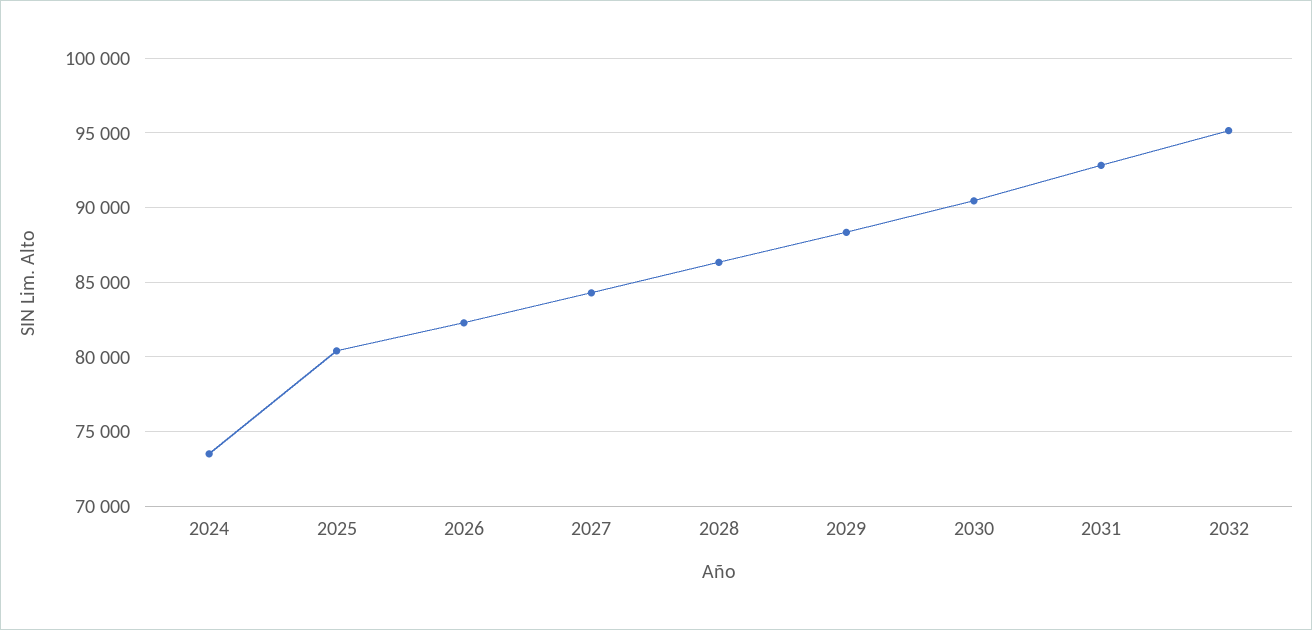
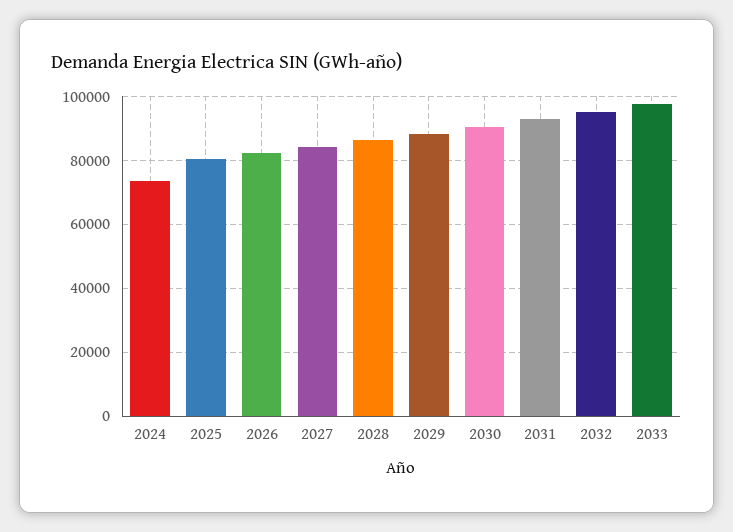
2033: none -> 98000

